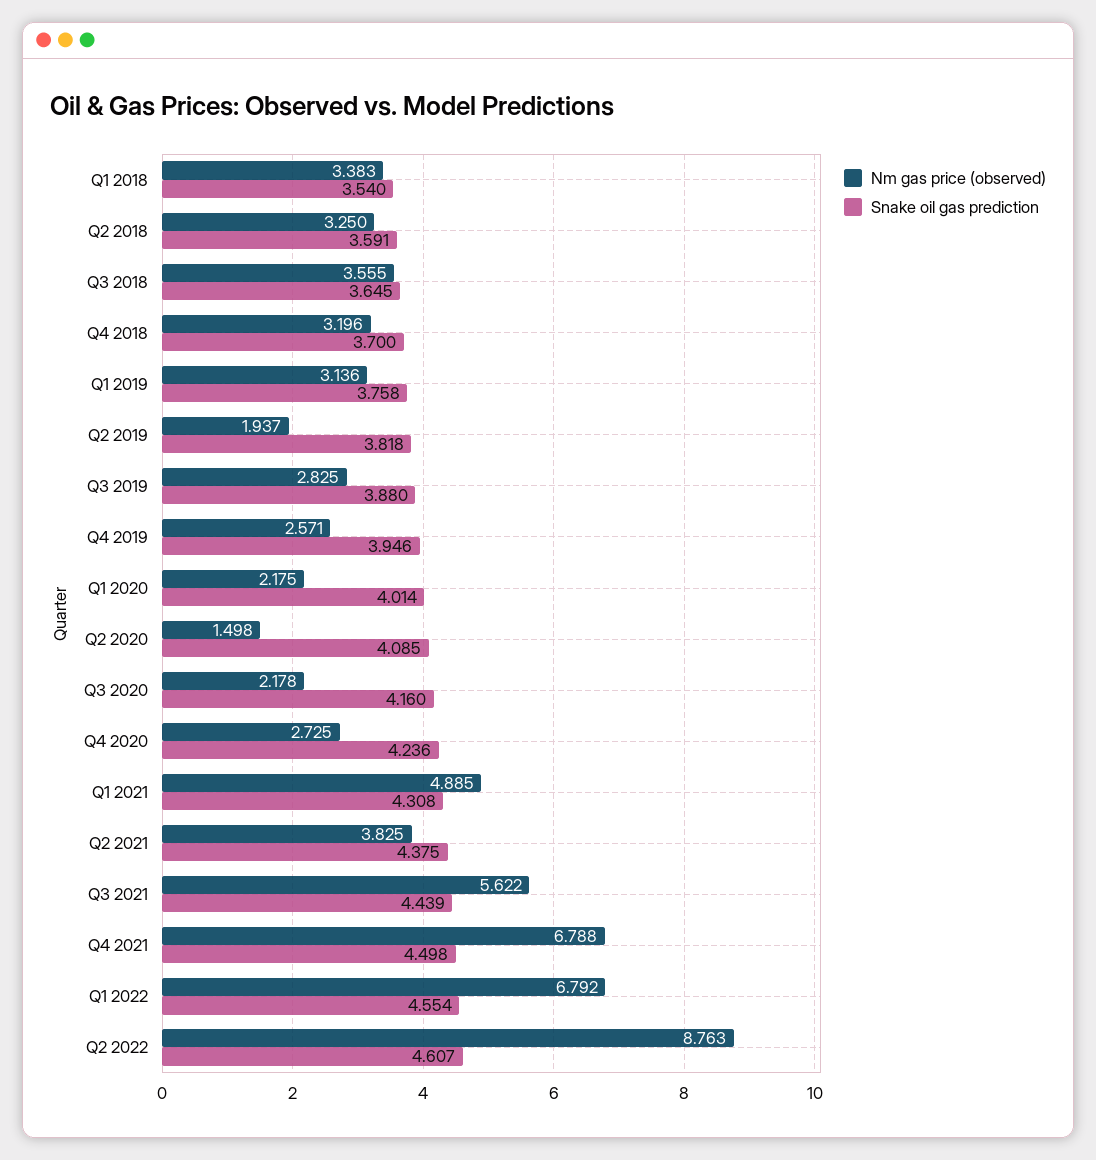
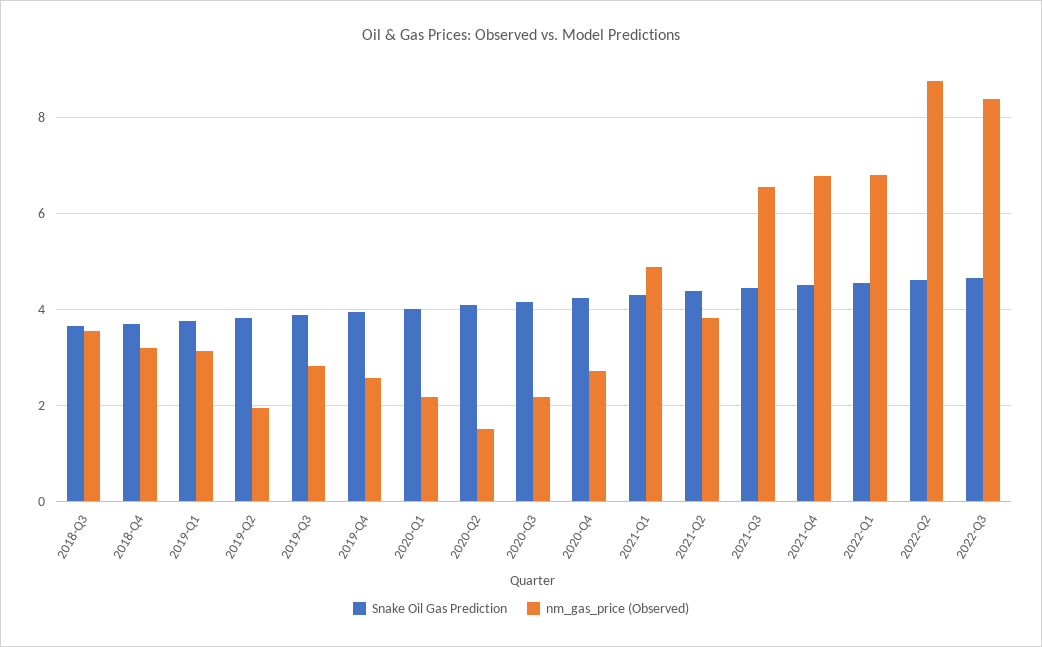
Nm gas price (observed), Q1 2018: 3.383 -> none
Snake oil gas prediction, Q1 2018: 3.54 -> none
Nm gas price (observed), Q2 2018: 3.25 -> none
Snake oil gas prediction, Q2 2018: 3.591 -> none
Nm gas price (observed), Q3 2021: 5.622 -> 6.6
Snake oil gas prediction, 2022-Q3: none -> 4.6
Nm gas price (observed), 2022-Q3: none -> 8.4

